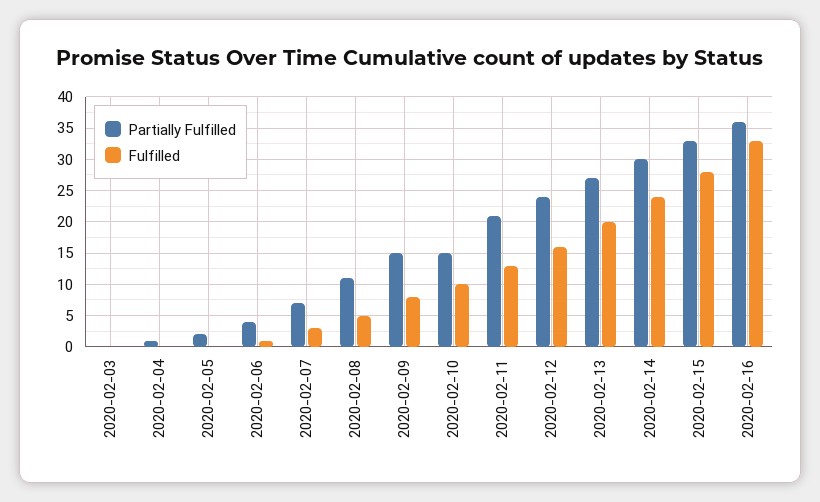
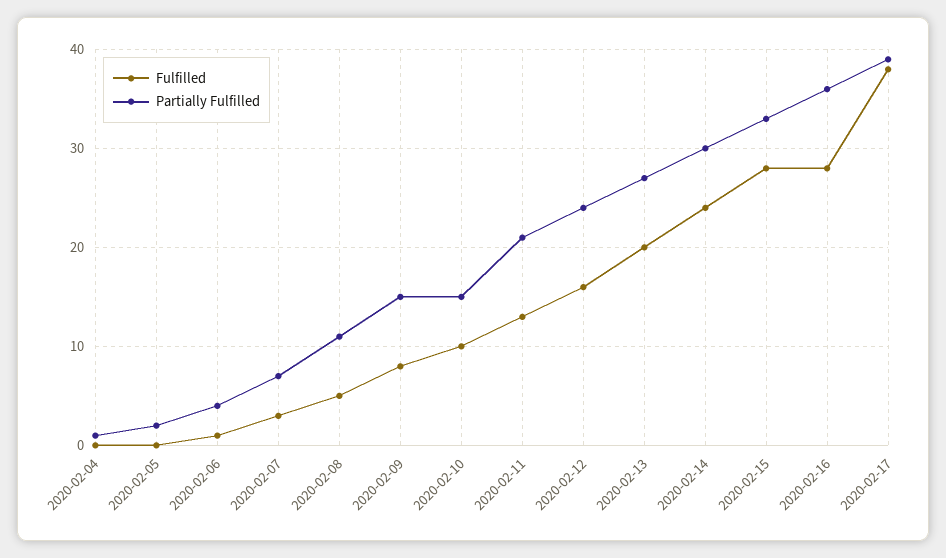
Partially Fulfilled, 2020-02-03: 0 -> none
Fulfilled, 2020-02-03: 0 -> none
Fulfilled, 2020-02-16: 33 -> 28
Fulfilled, 2020-02-17: none -> 38
Partially Fulfilled, 2020-02-17: none -> 39

